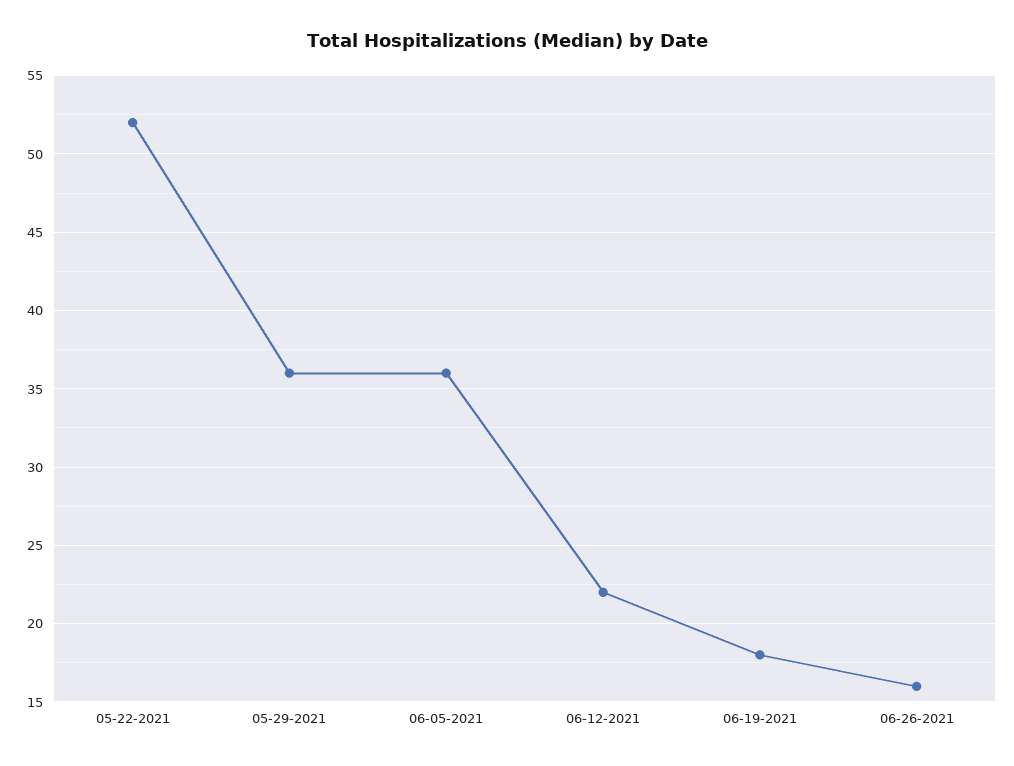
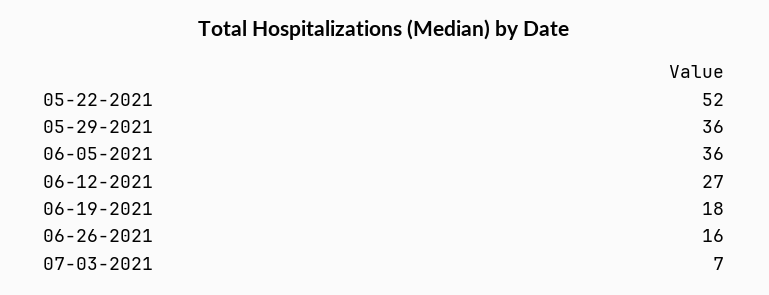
06-12-2021: 22 -> 27
07-03-2021: none -> 7

